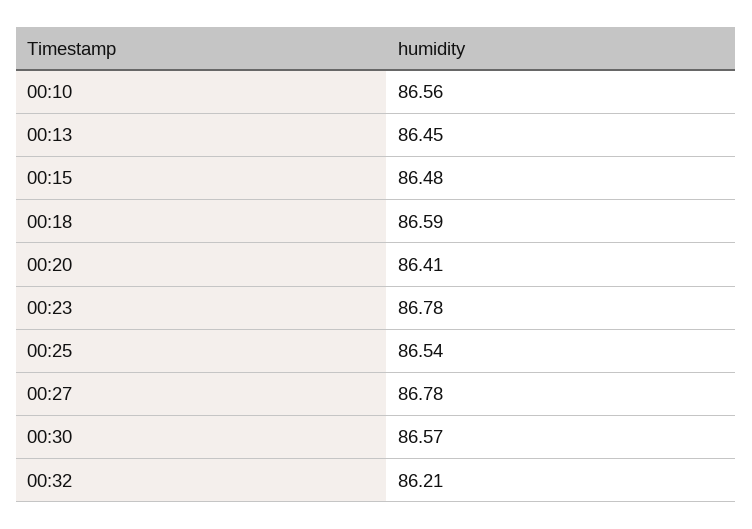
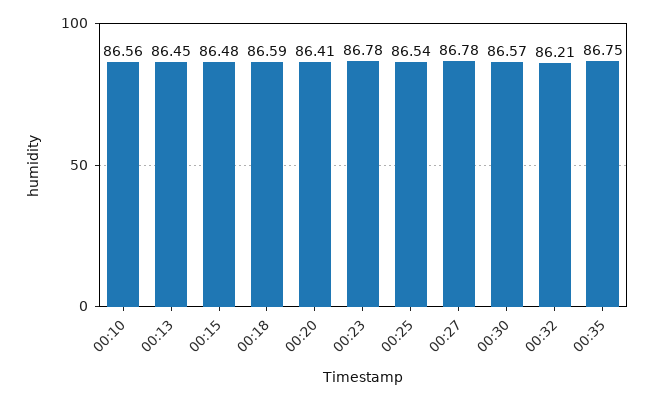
00:35: none -> 86.75

